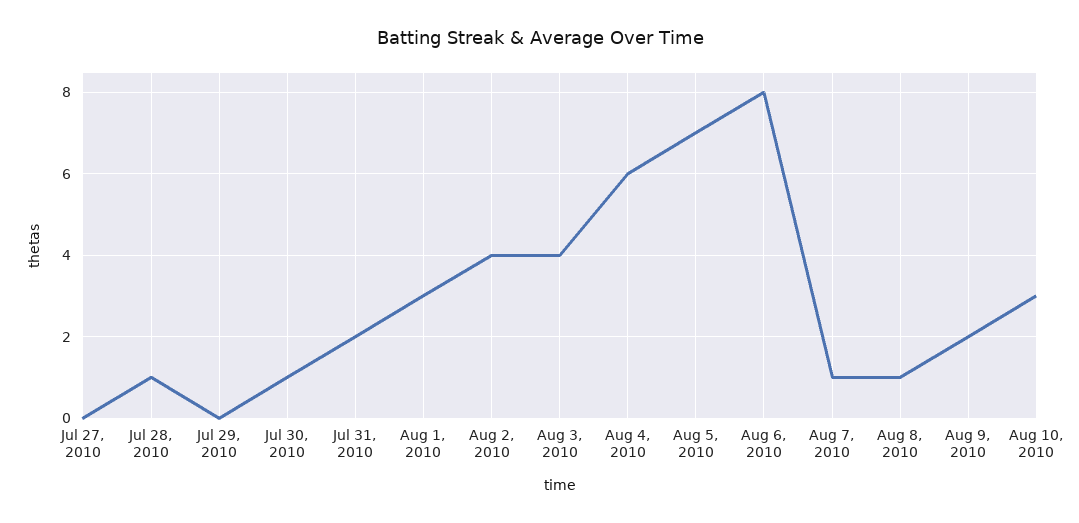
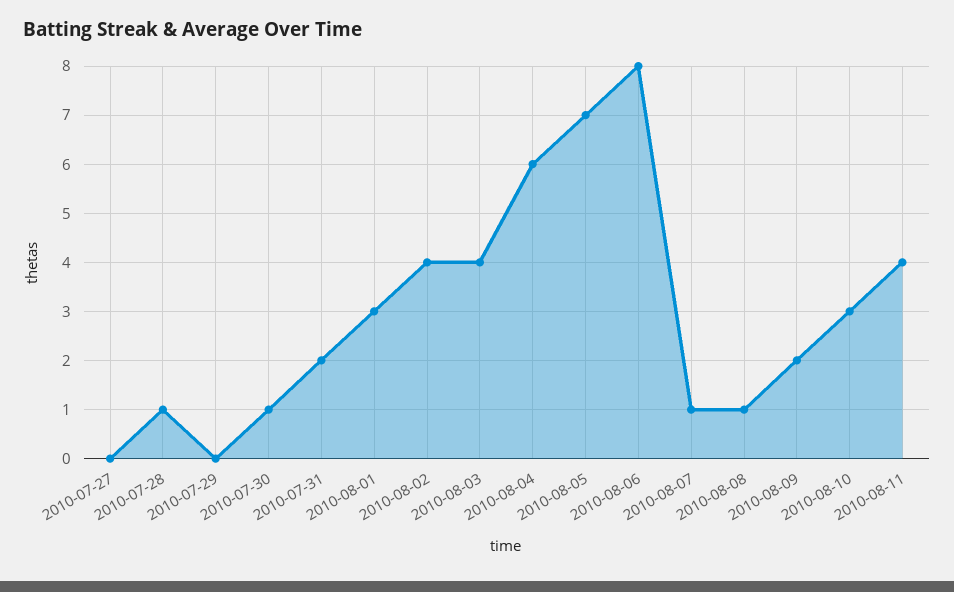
2010-08-11: none -> 4

